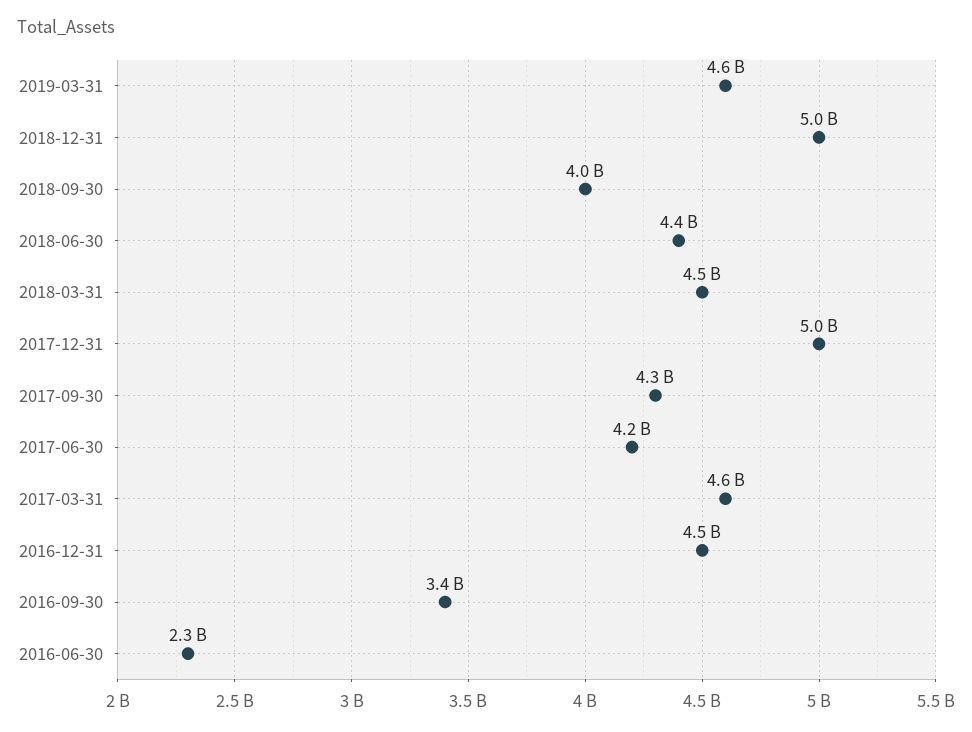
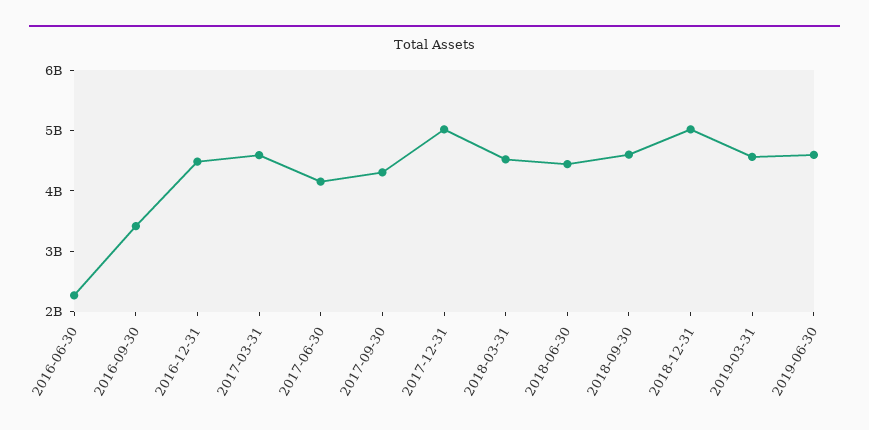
2018-09-30: 4000000000 -> 4600000000
2019-06-30: none -> 4600000000

